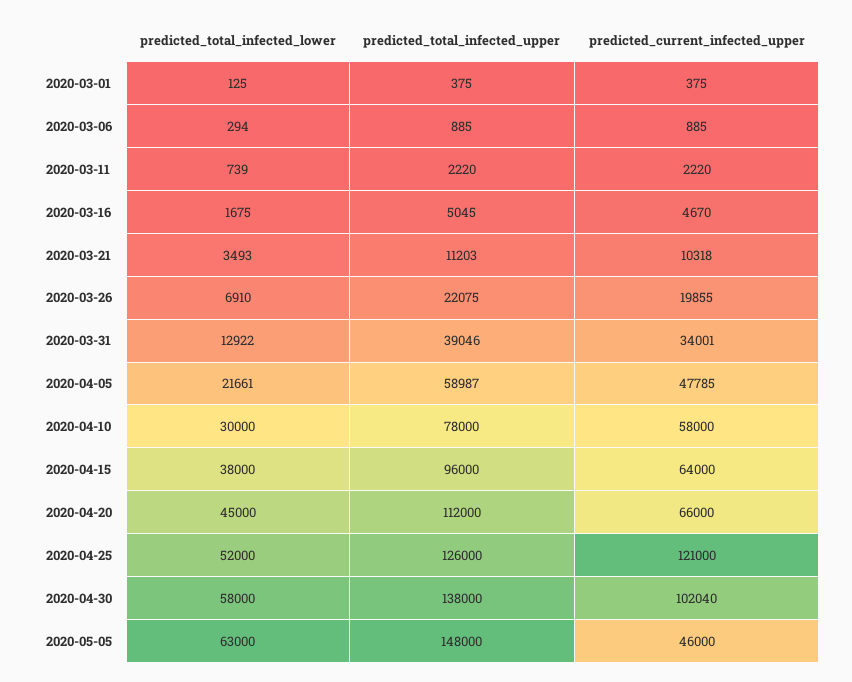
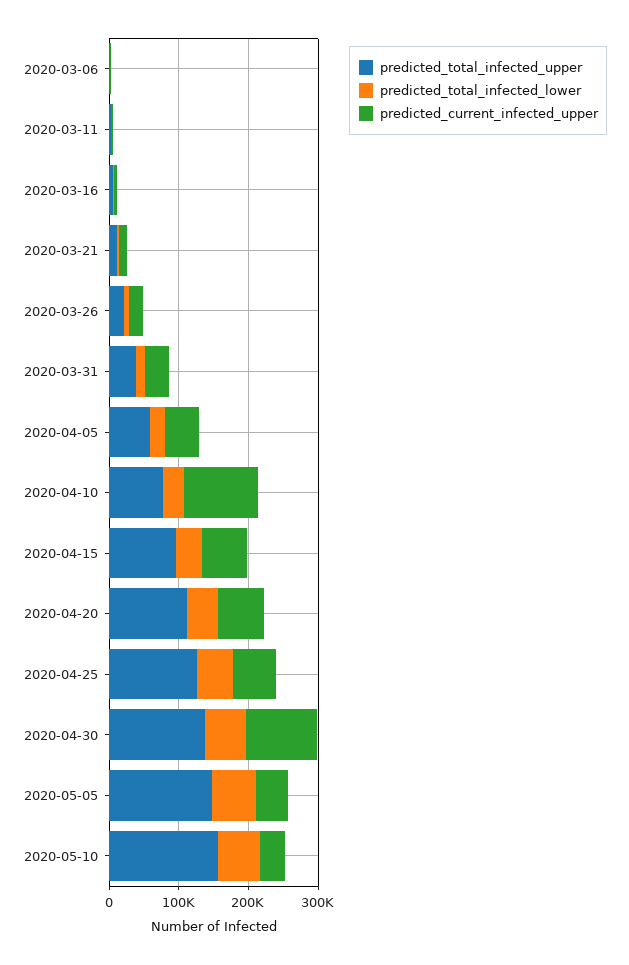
predicted_total_infected_lower, 2020-03-01: 125 -> none
predicted_total_infected_upper, 2020-03-01: 375 -> none
predicted_current_infected_upper, 2020-03-01: 375 -> none
predicted_current_infected_upper, 2020-04-10: 58000 -> 100000
predicted_current_infected_upper, 2020-04-25: 121000 -> 60000
predicted_total_infected_upper, 2020-05-10: none -> 160000
predicted_total_infected_lower, 2020-05-10: none -> 60000
predicted_current_infected_upper, 2020-05-10: none -> 40000

